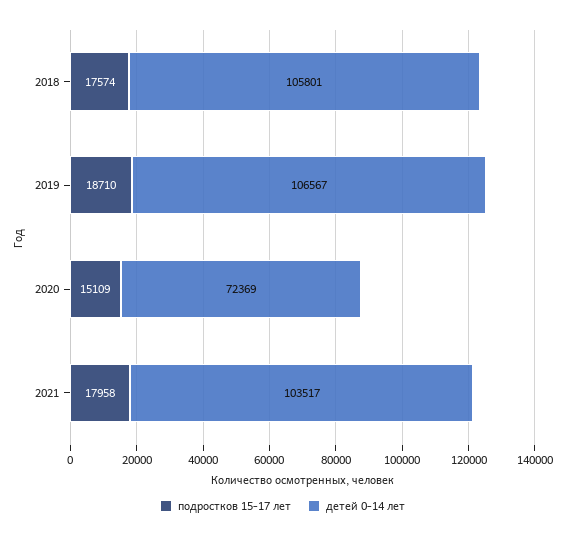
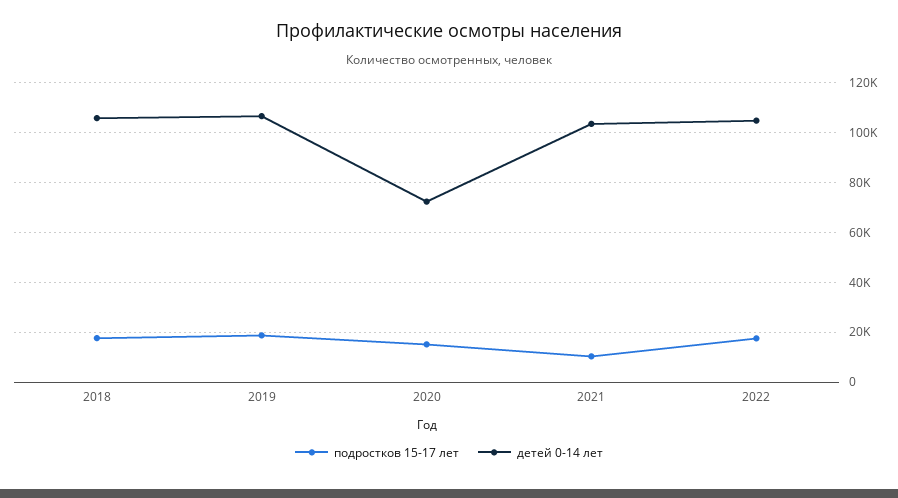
подростков 15-17 лет, 2021: 17958 -> 10000
подростков 15-17 лет, 2022: none -> 17500
детей 0-14 лет, 2022: none -> 105000

